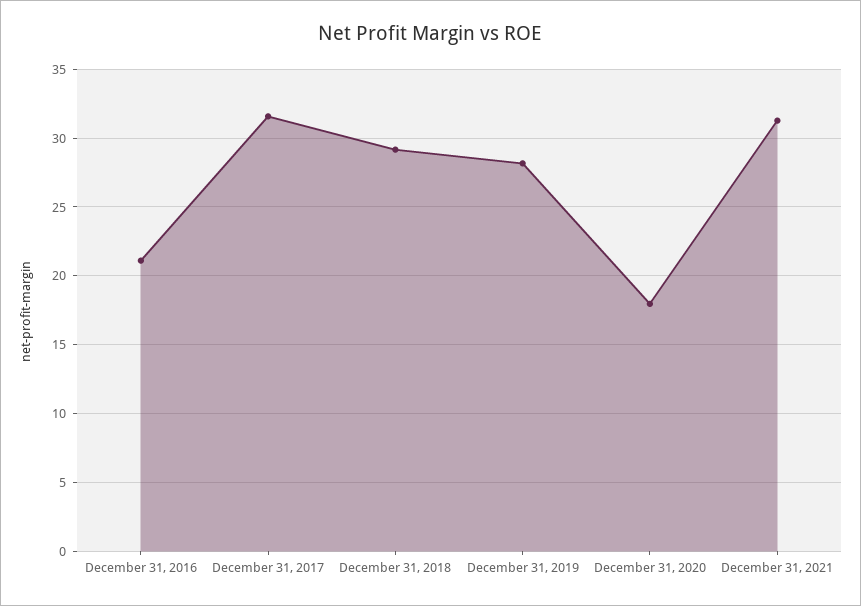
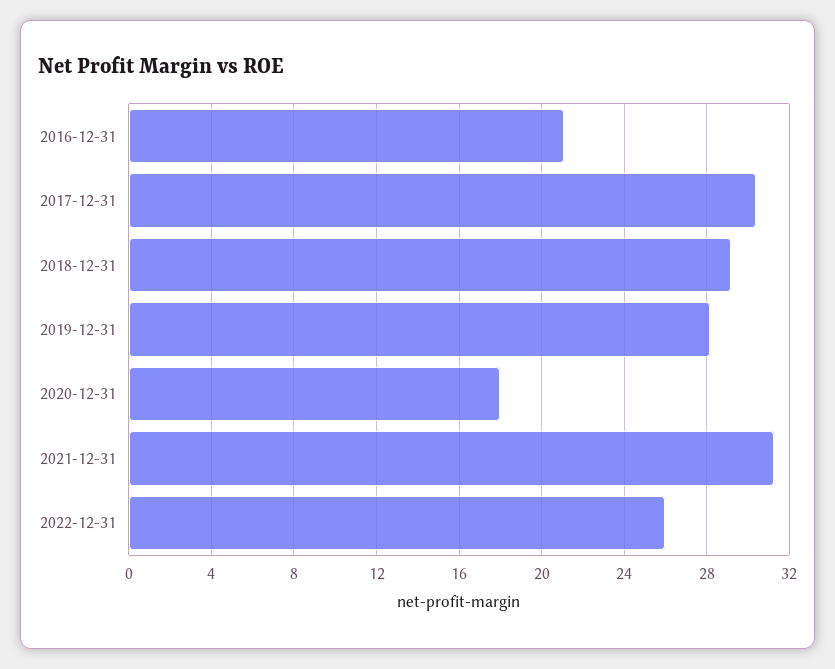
December 31, 2017: 31.5 -> 30.5
2022-12-31: none -> 26

